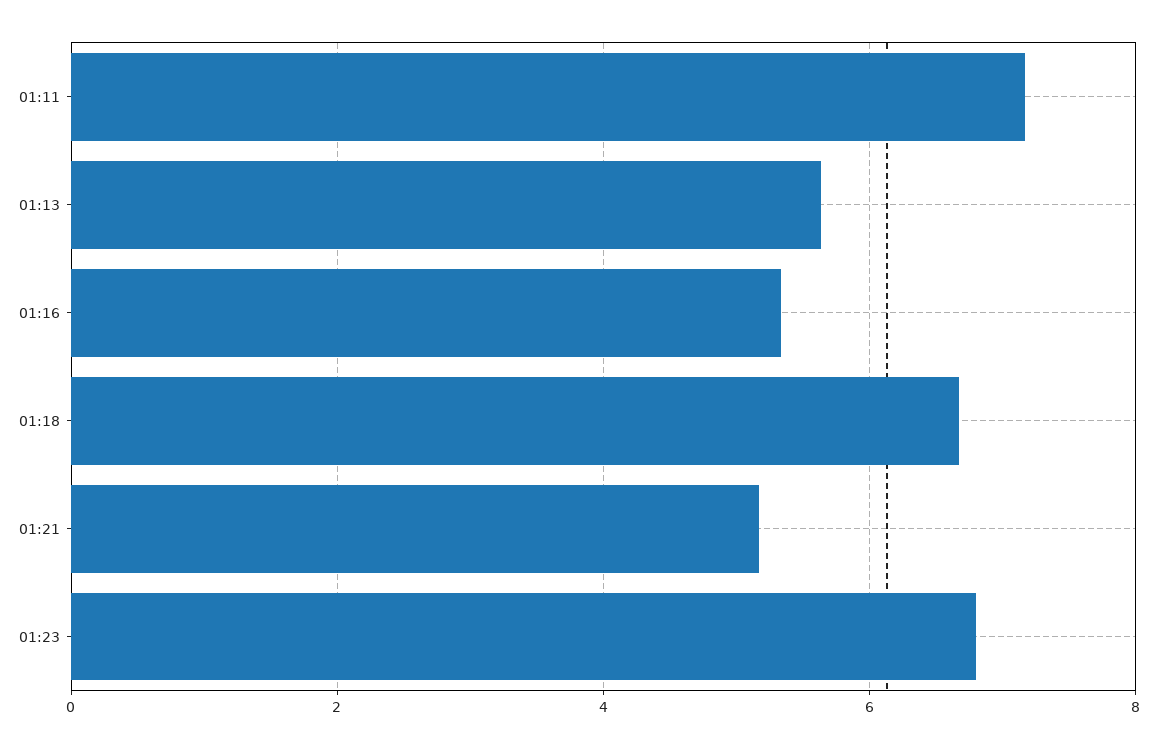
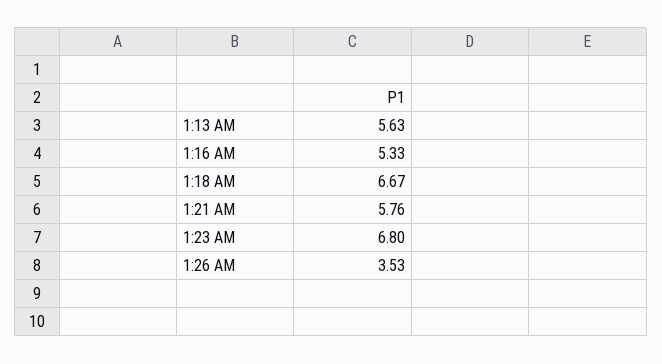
01:11: 7.2 -> none
01:21: 5.2 -> 5.76
1:26 AM: none -> 3.53

